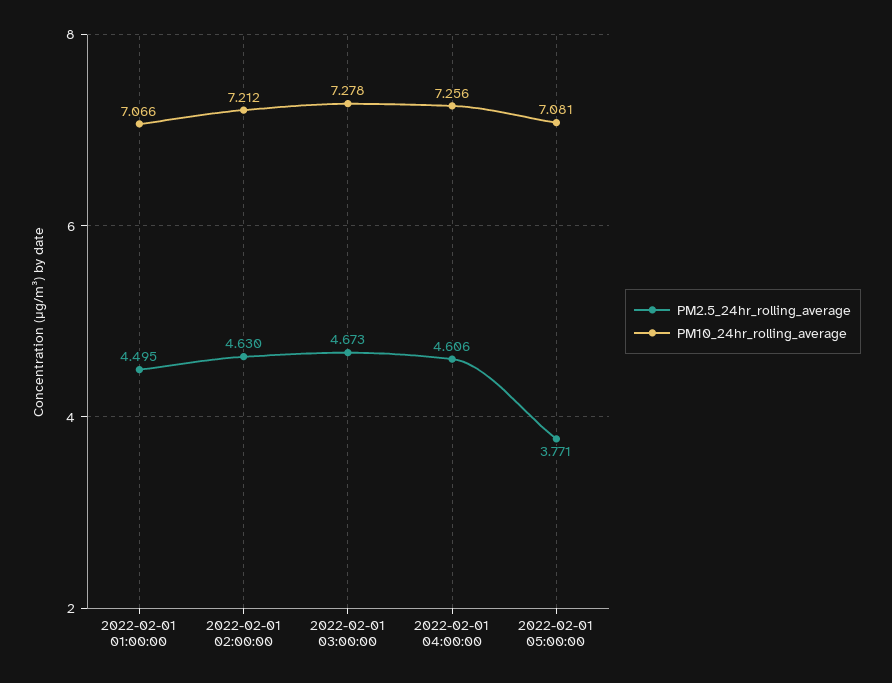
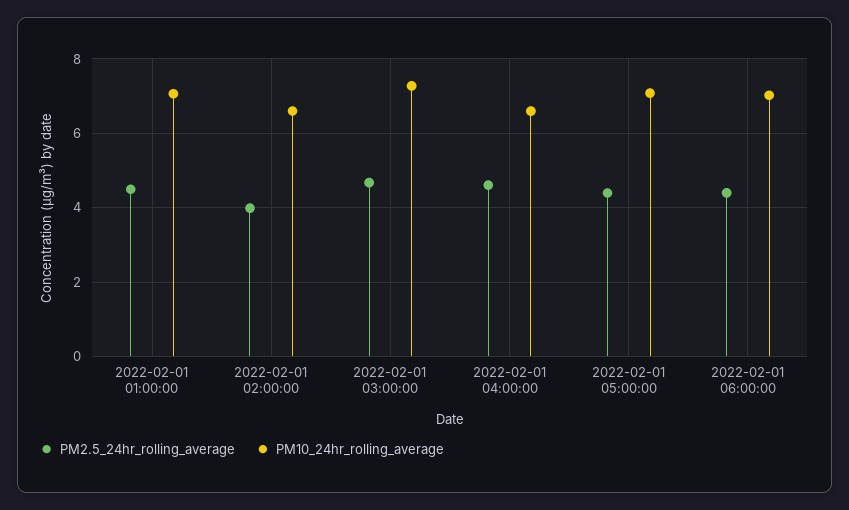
PM2.5_24hr_rolling_average, 2022-02-01 02:00:00: 4.63 -> 4
PM10_24hr_rolling_average, 2022-02-01 02:00:00: 7.212 -> 6.6
PM10_24hr_rolling_average, 2022-02-01 04:00:00: 7.256 -> 6.6
PM2.5_24hr_rolling_average, 2022-02-01 05:00:00: 3.771 -> 4.4
PM2.5_24hr_rolling_average, 2022-02-01 06:00:00: none -> 4.4
PM10_24hr_rolling_average, 2022-02-01 06:00:00: none -> 7

